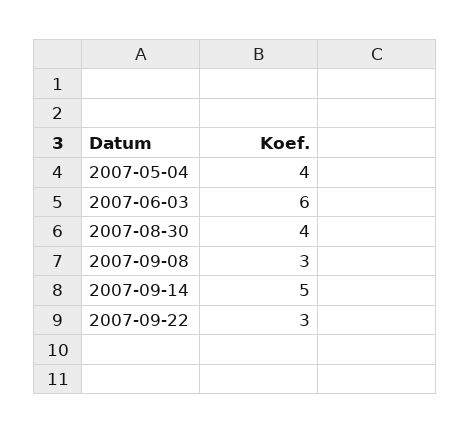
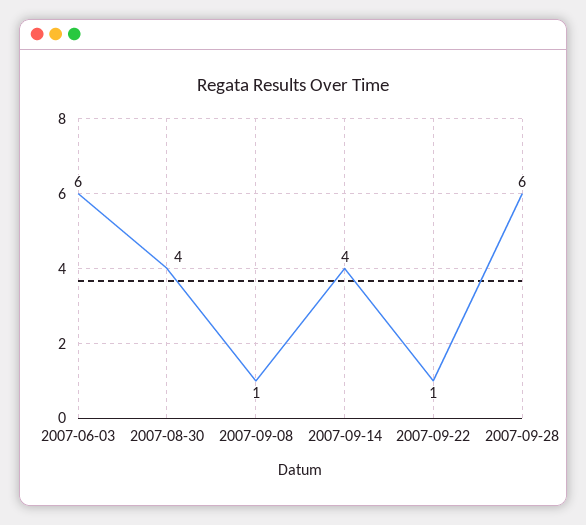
2007-05-04: 4 -> none
2007-09-08: 3 -> 1
2007-09-14: 5 -> 4
2007-09-22: 3 -> 1
2007-09-28: none -> 6

